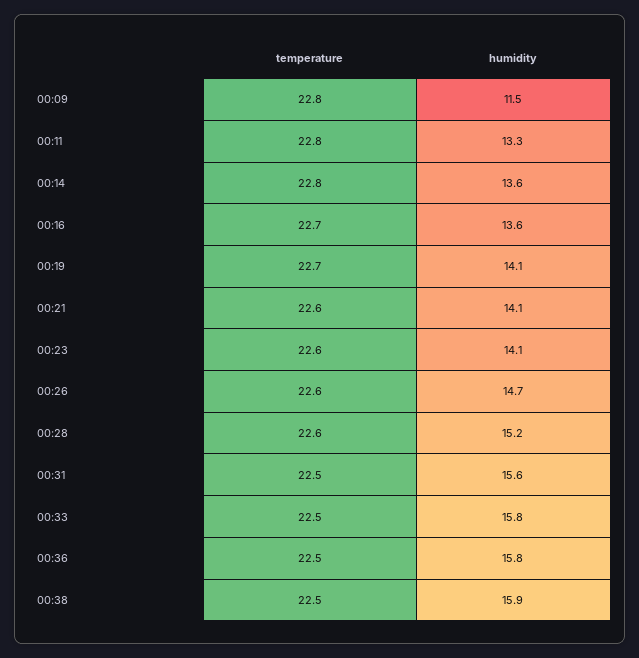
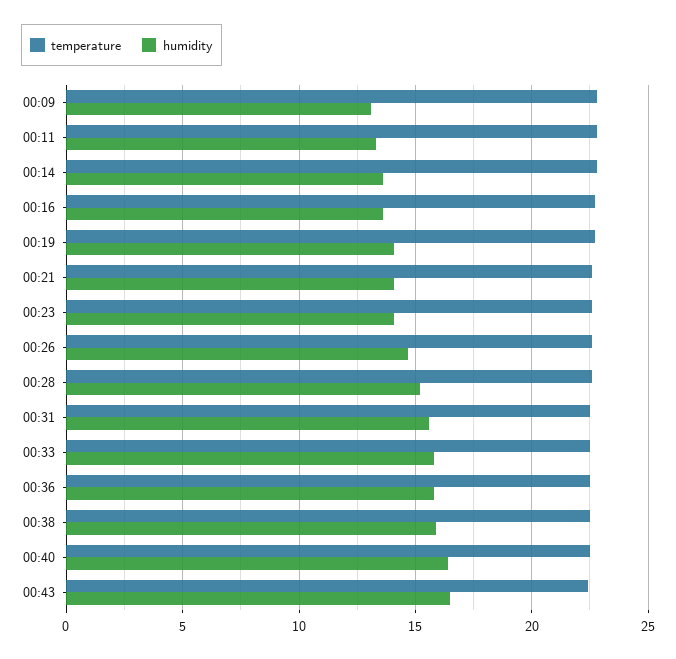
humidity, 00:09: 11.5 -> 13
temperature, 00:40: none -> 22.5
humidity, 00:40: none -> 16.5
temperature, 00:43: none -> 22.5
humidity, 00:43: none -> 16.5

